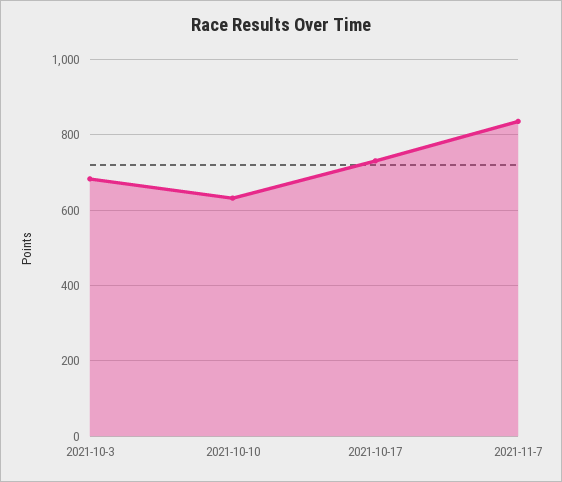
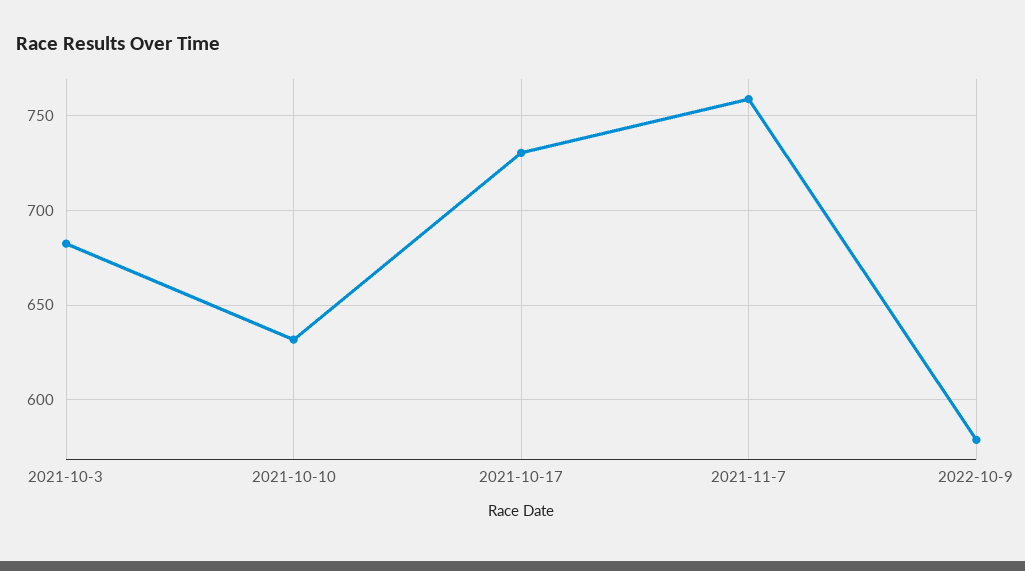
2021-11-7: 840 -> 760
2022-10-9: none -> 580

